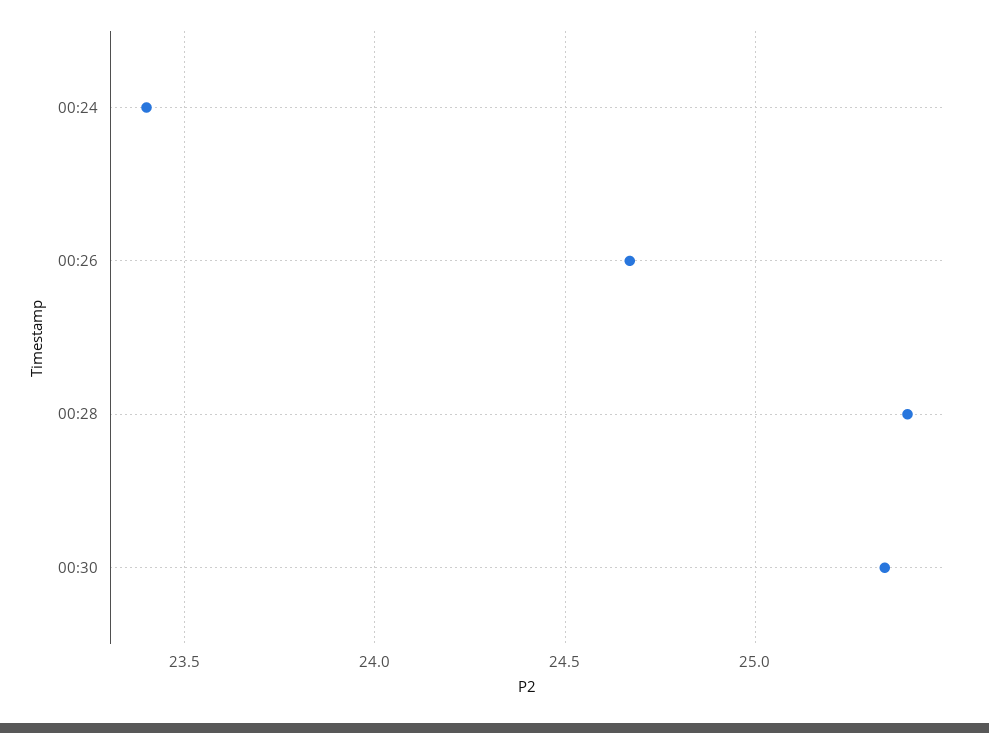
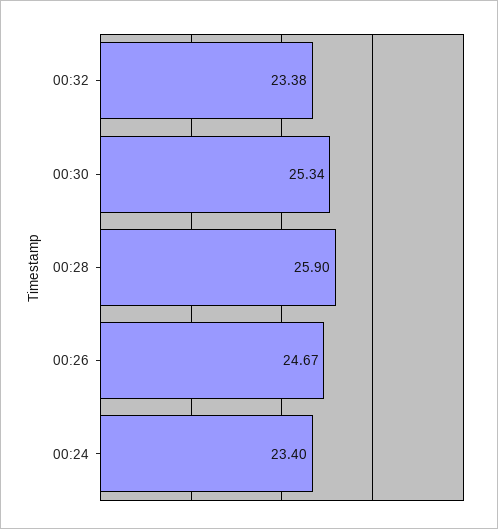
00:28: 25.4 -> 25.9
00:32: none -> 23.38

